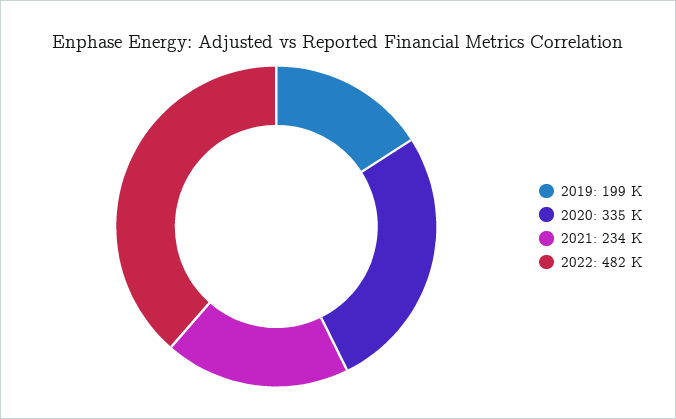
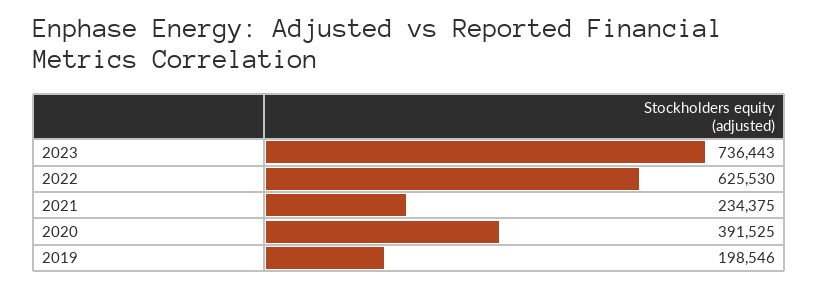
2020: 335000 -> 391525
2022: 482000 -> 625530
2023: none -> 736443

